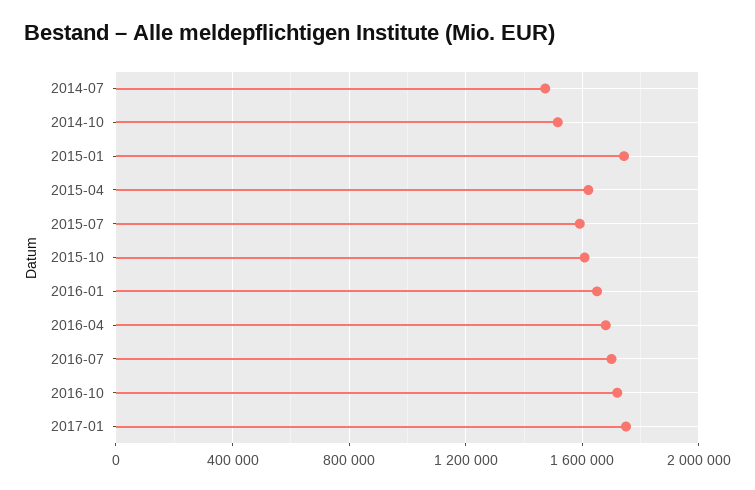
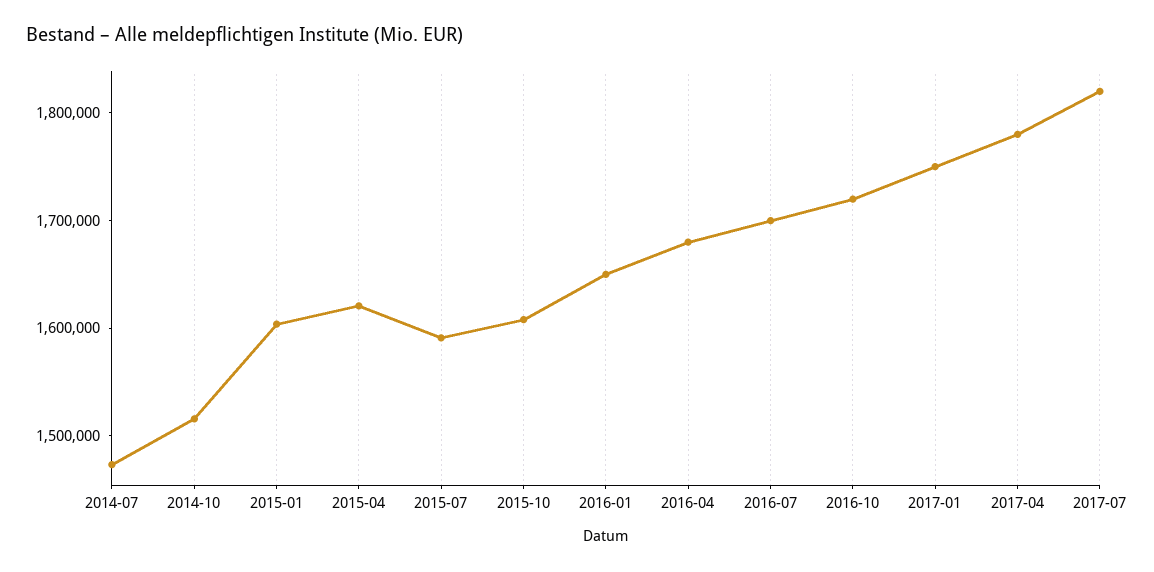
2015-01: 1750000 -> 1600000
2017-04: none -> 1780000
2017-07: none -> 1820000

